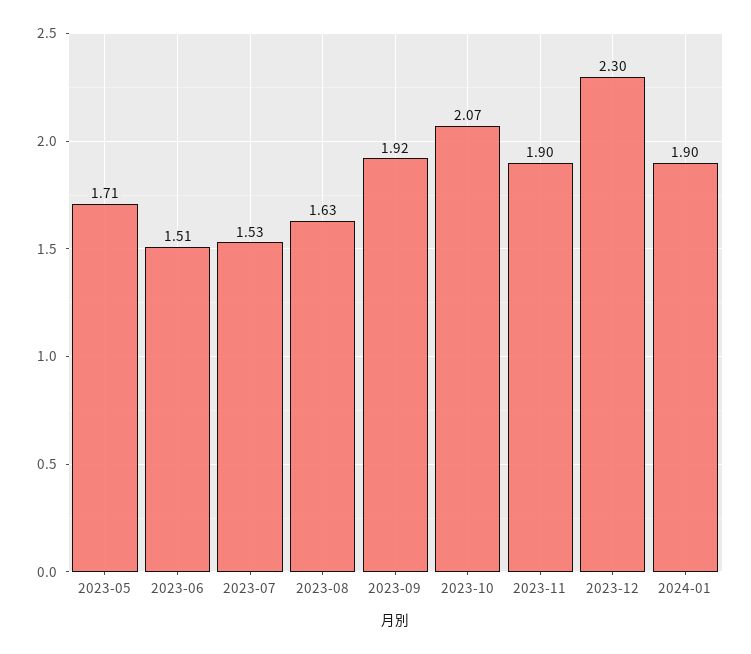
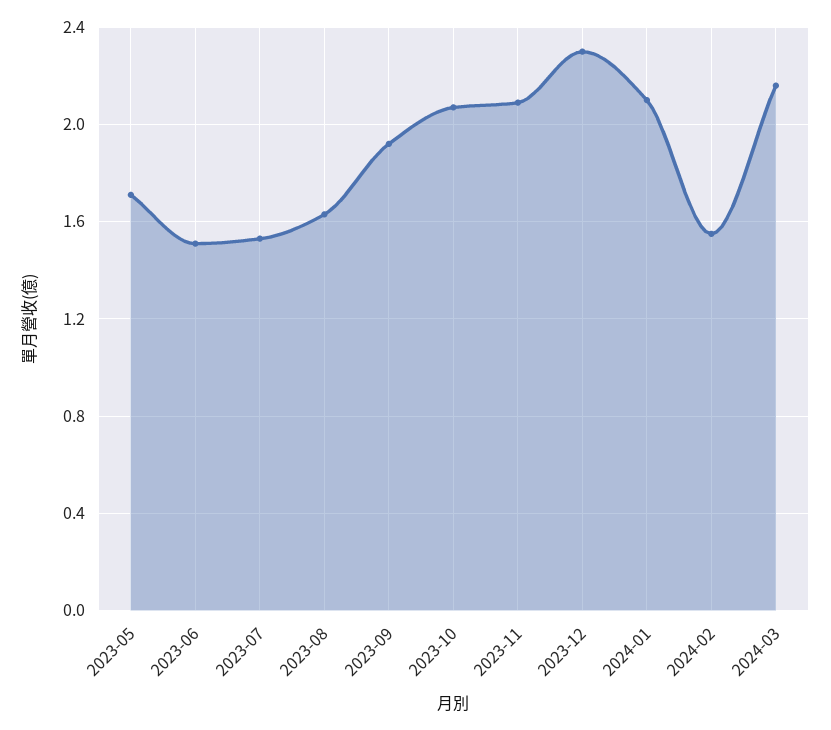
2023-11: 1.9 -> 2.1
2024-01: 1.9 -> 2.1
2024-02: none -> 1.55
2024-03: none -> 2.15

